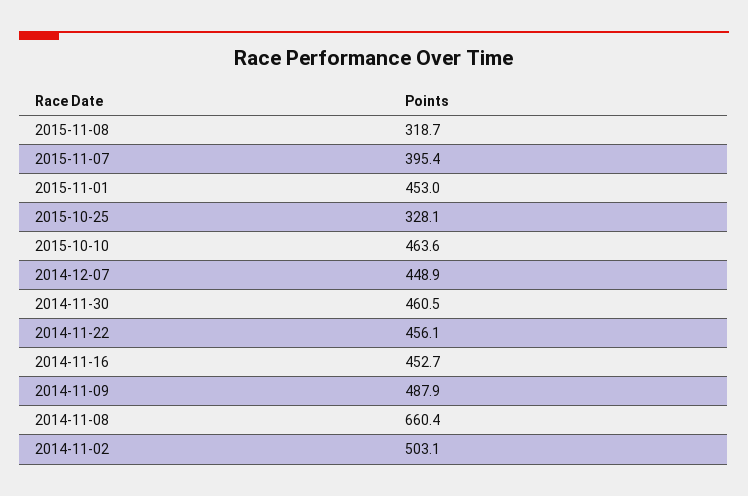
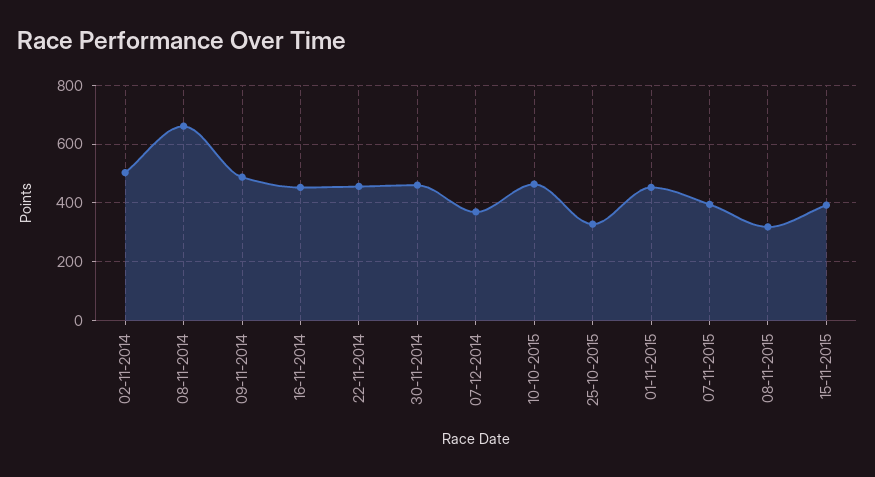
2014-12-07: 448.9 -> 375
15-11-2015: none -> 400

